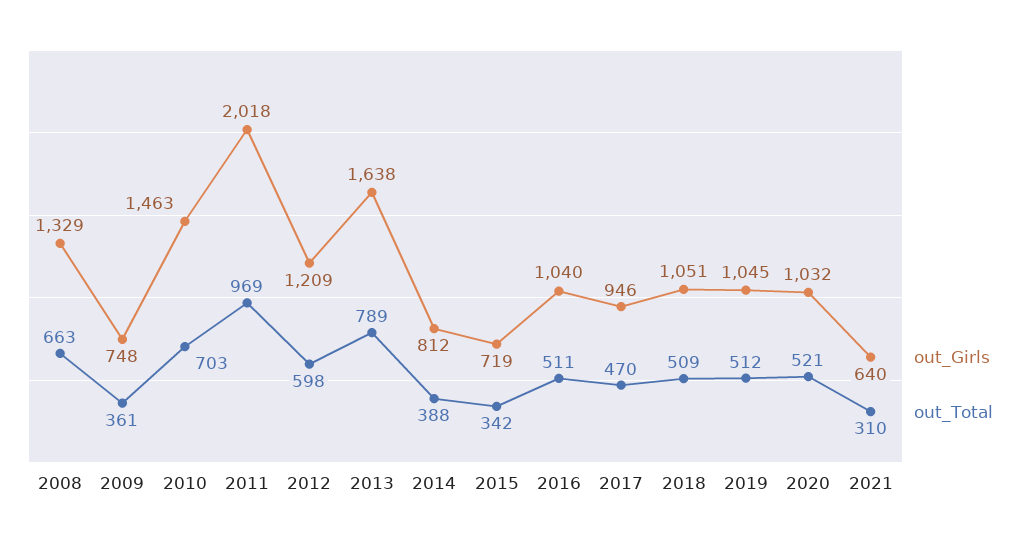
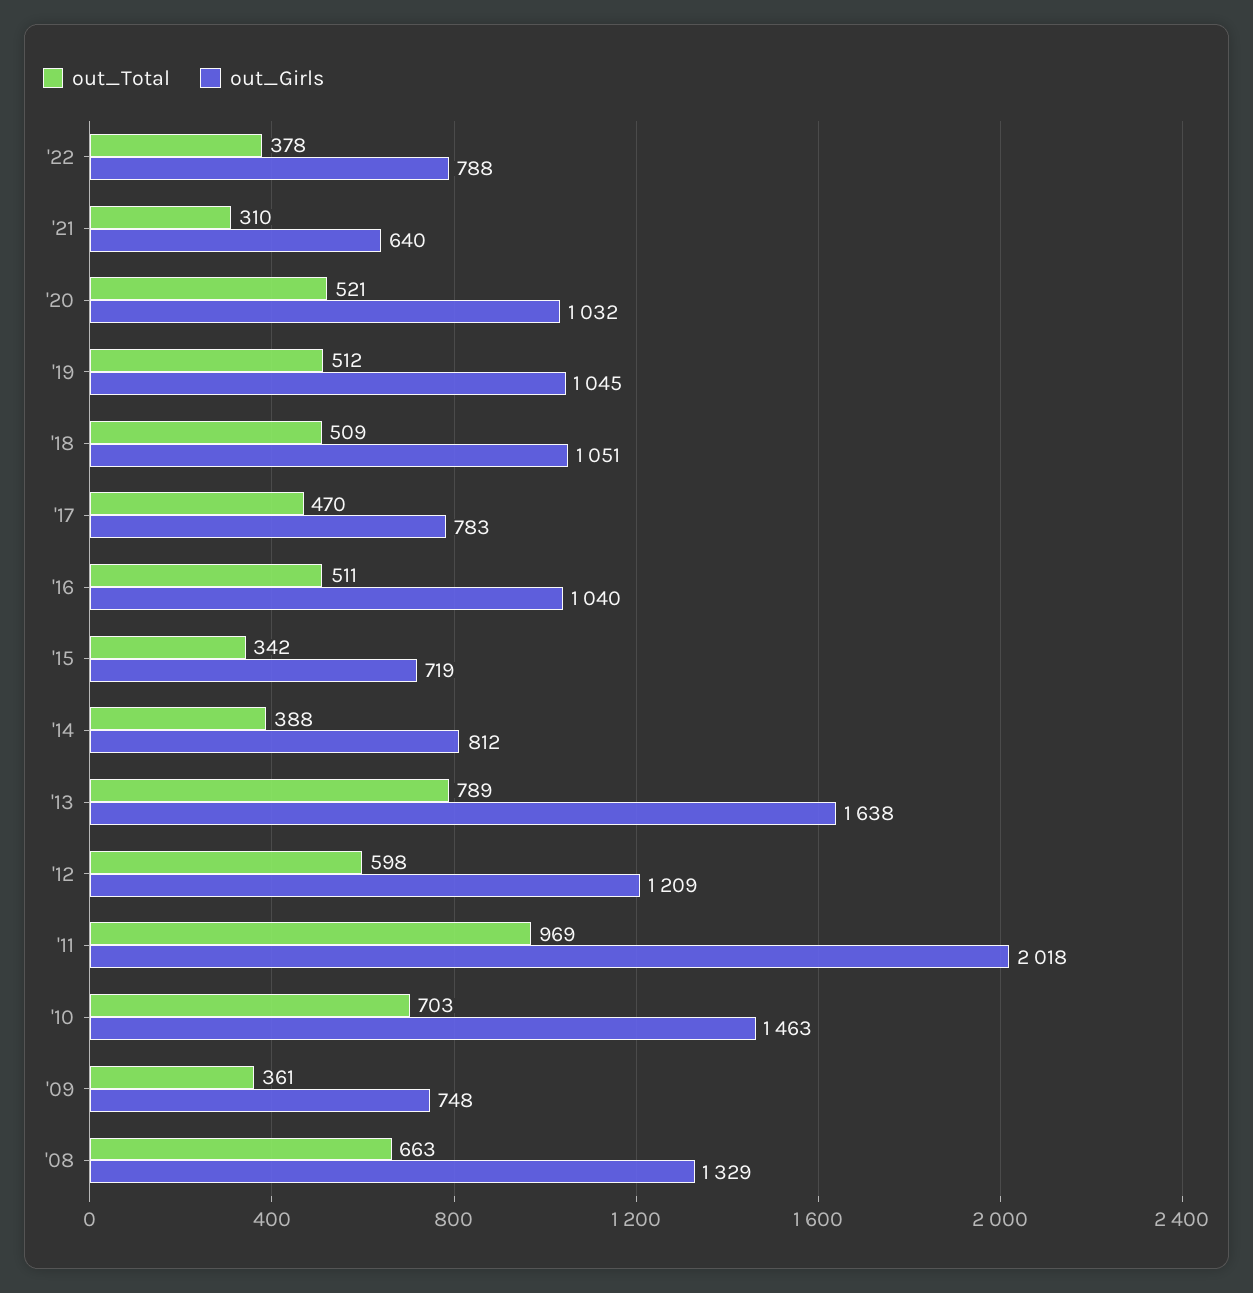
out_Girls, 2017: 946 -> 783
out_Total, '22: none -> 378
out_Girls, '22: none -> 788

